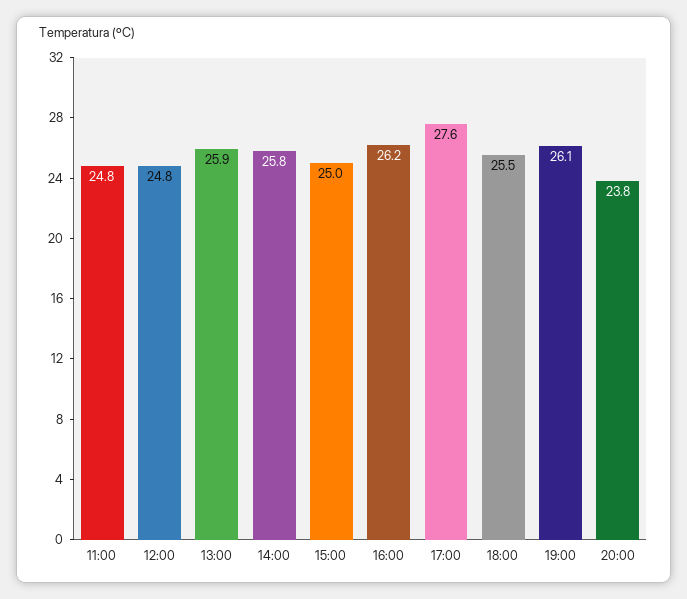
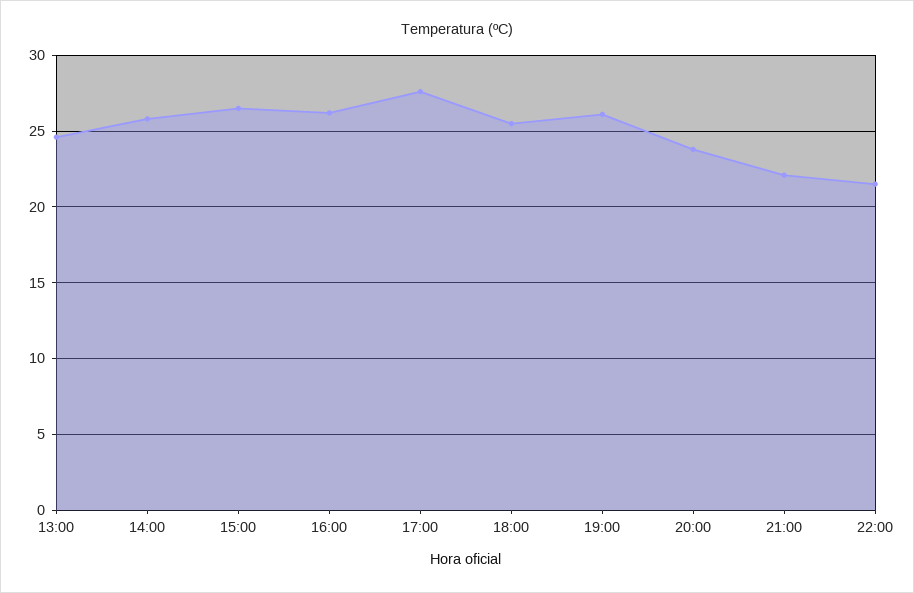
11:00: 24.8 -> none
12:00: 24.8 -> none
13:00: 25.9 -> 24.5
15:00: 25 -> 26.5
21:00: none -> 22
22:00: none -> 21.5

